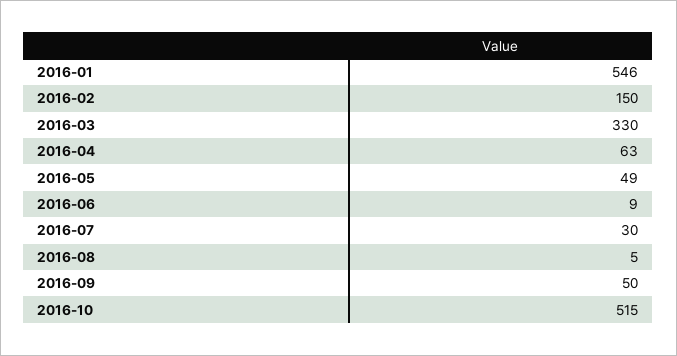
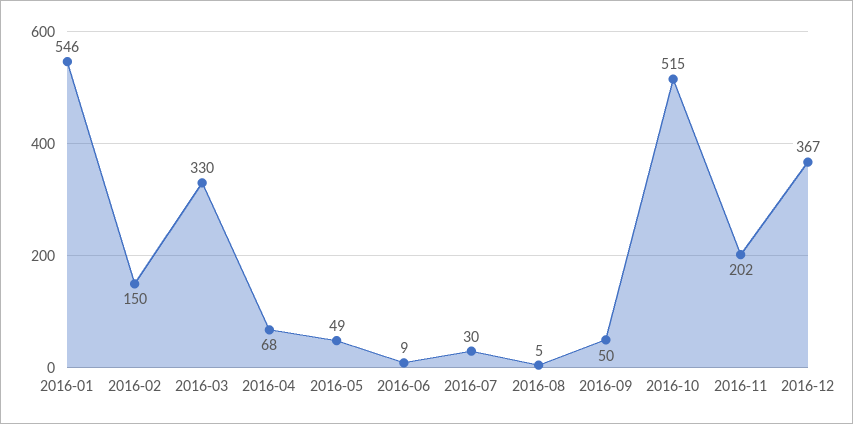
2016-04: 63 -> 68
2016-11: none -> 202
2016-12: none -> 367

